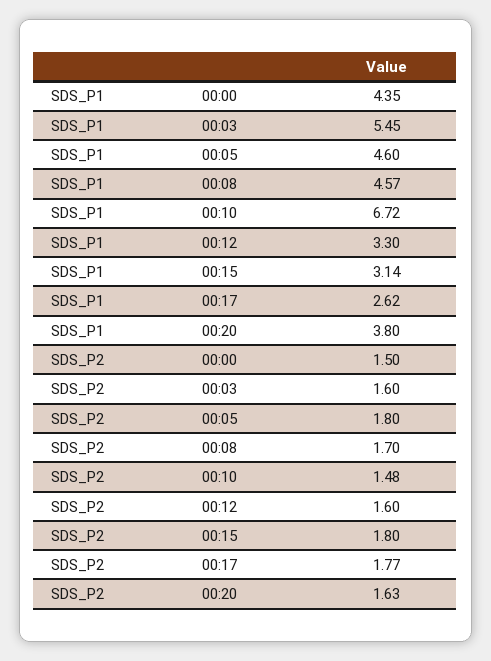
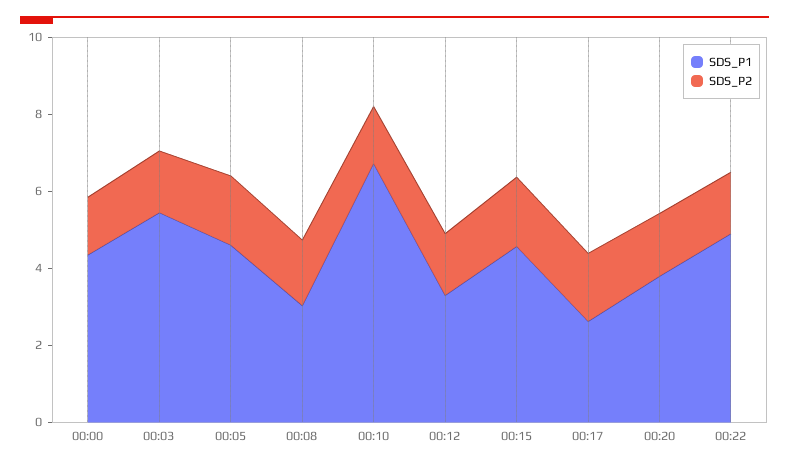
SDS_P1, 00:08: 4.57 -> 3
SDS_P1, 00:15: 3.14 -> 4.5
SDS_P1, 00:22: none -> 5
SDS_P2, 00:22: none -> 1.5

